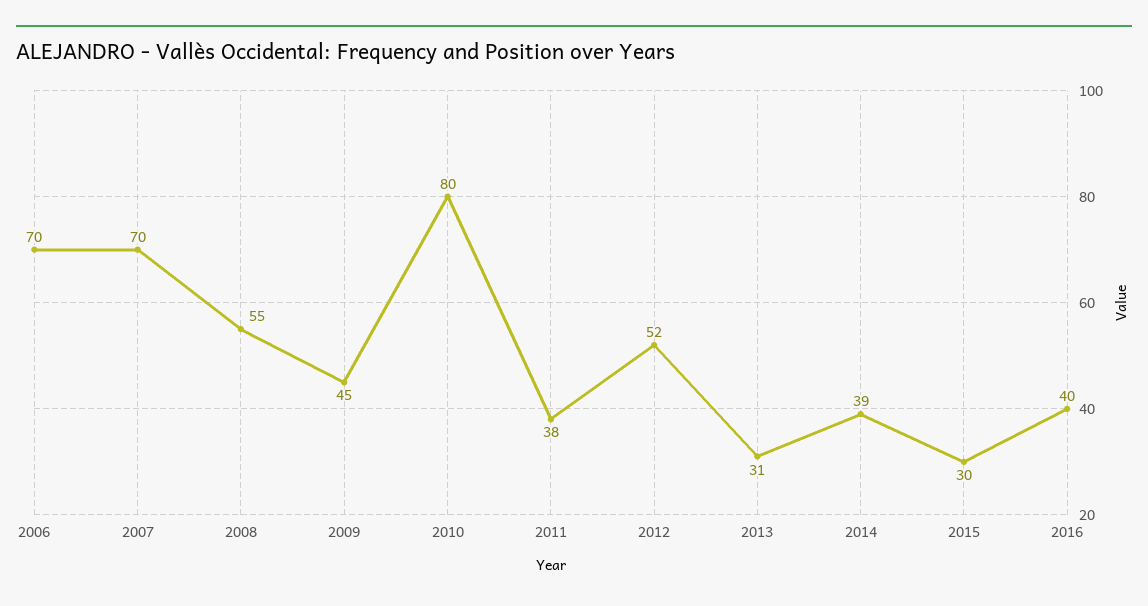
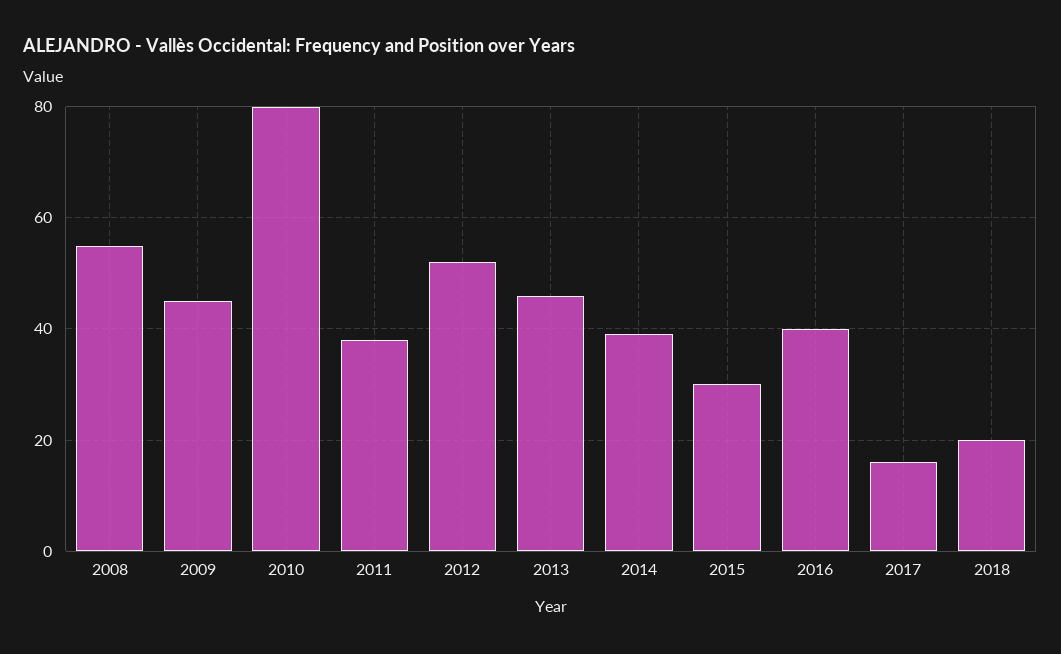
2006: 70 -> none
2007: 70 -> none
2013: 31 -> 45
2017: none -> 15
2018: none -> 20

